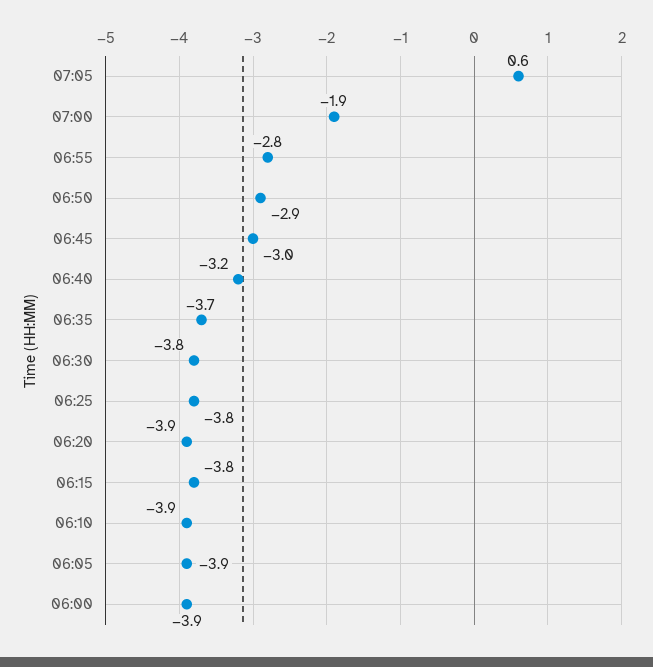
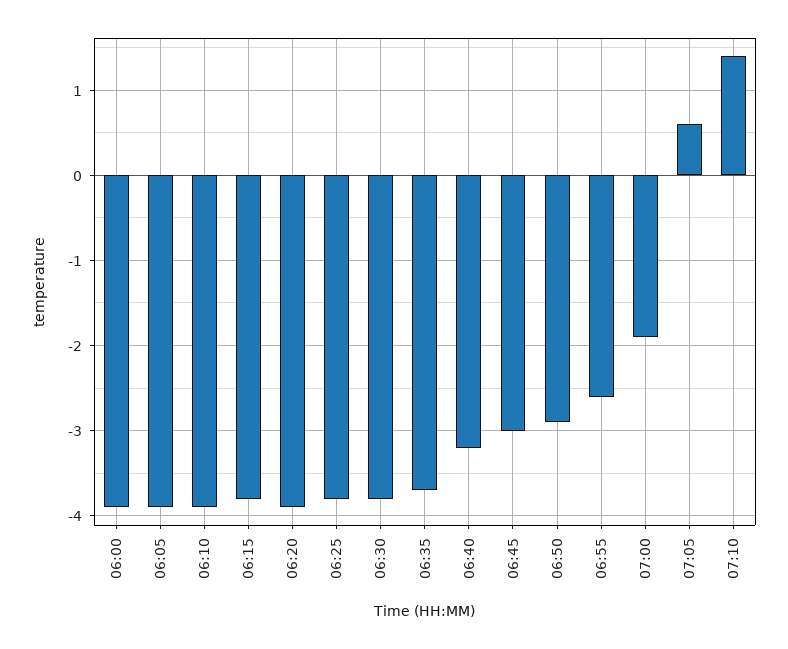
06:55: -2.8 -> -2.6
07:10: none -> 1.4

